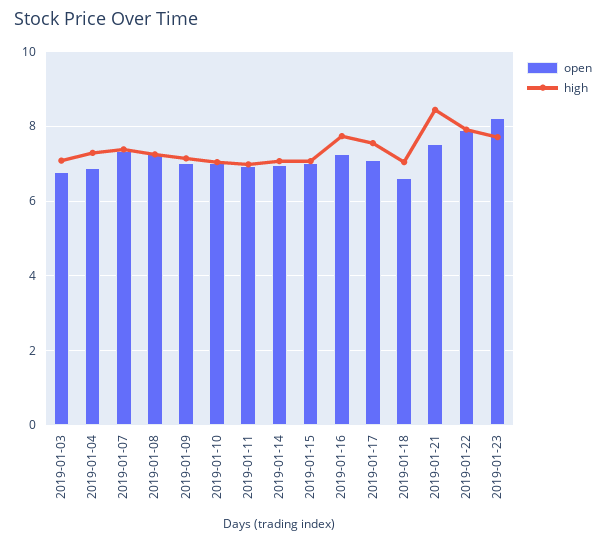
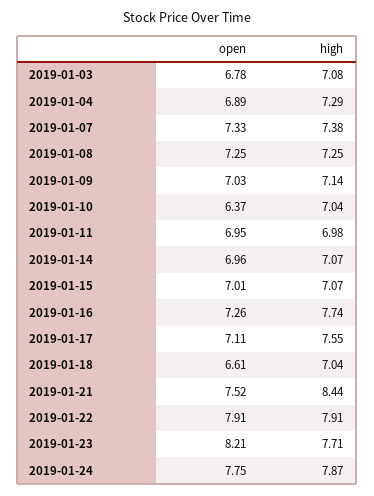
open, 2019-01-10: 7 -> 6.37
open, 2019-01-24: none -> 7.75
high, 2019-01-24: none -> 7.87

